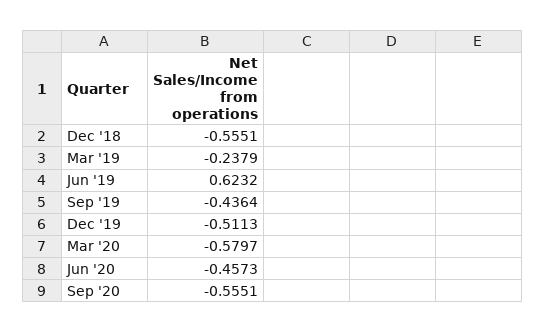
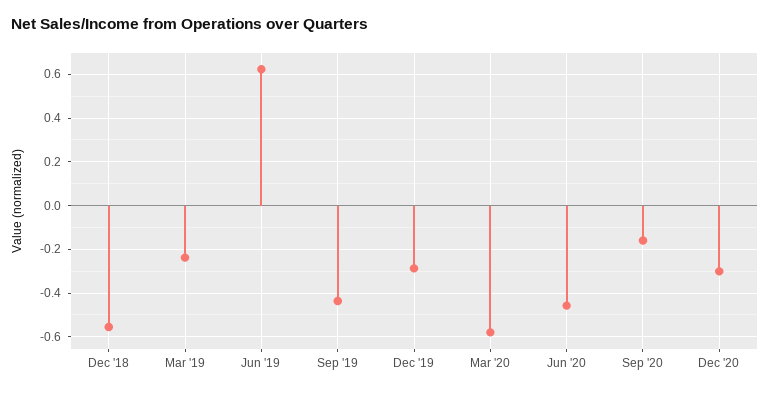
Dec '19: -0.5113 -> -0.3
Sep '20: -0.5551 -> -0.15
Dec '20: none -> -0.3

